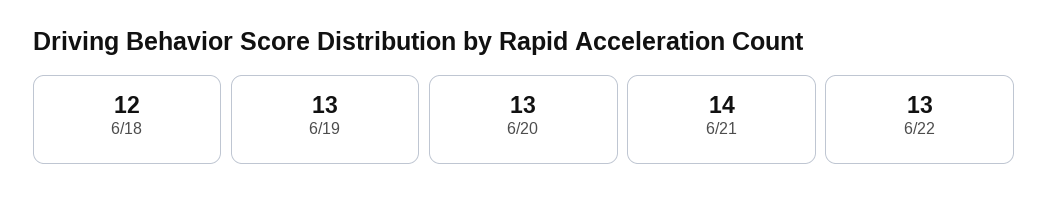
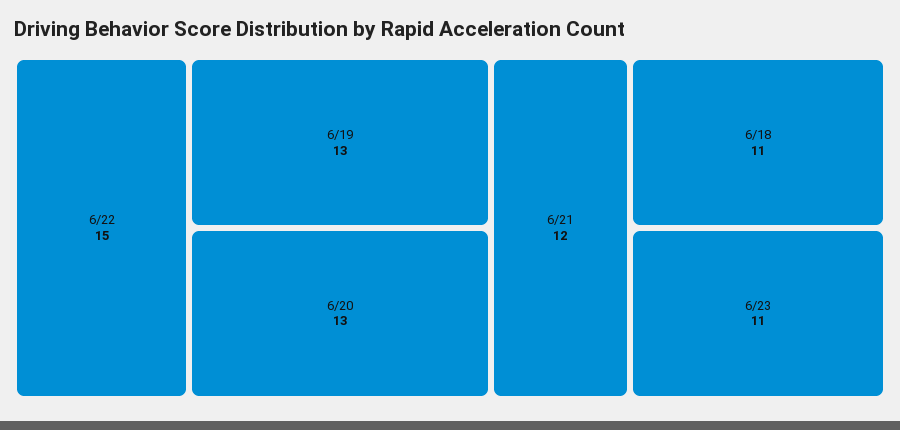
6/18: 12 -> 11
6/21: 14 -> 12
6/22: 13 -> 15
6/23: none -> 11

